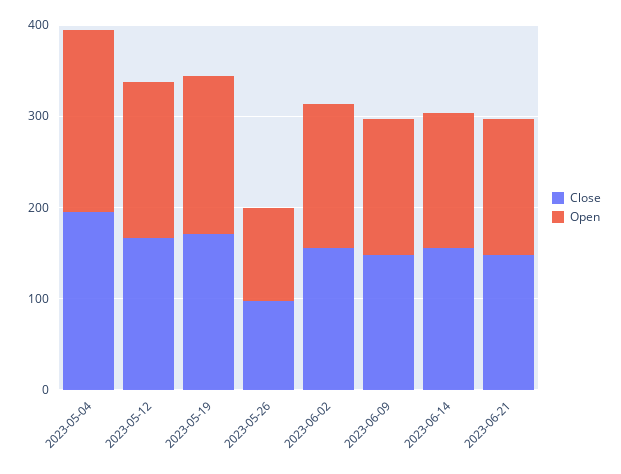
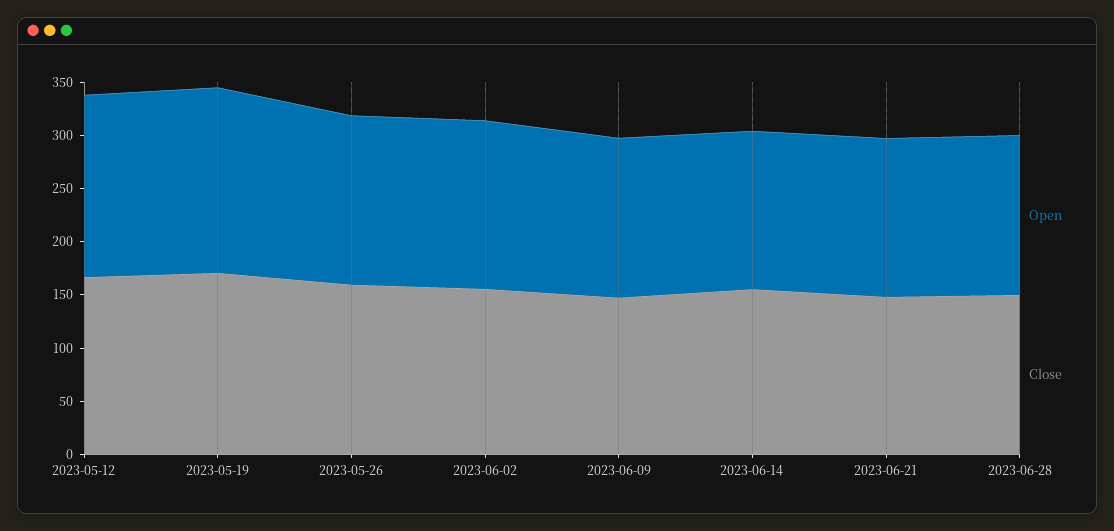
Close, 2023-05-04: 200 -> none
Open, 2023-05-04: 200 -> none
Close, 2023-05-26: 100 -> 160
Open, 2023-05-26: 100 -> 160
Open, 2023-06-28: none -> 150
Close, 2023-06-28: none -> 150

